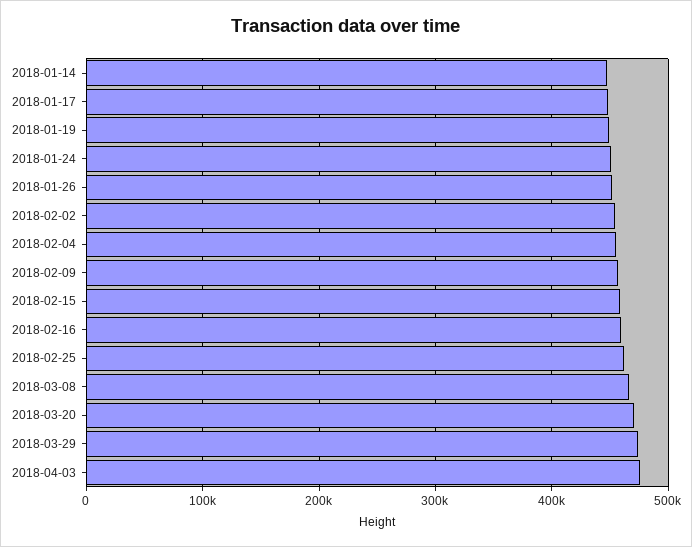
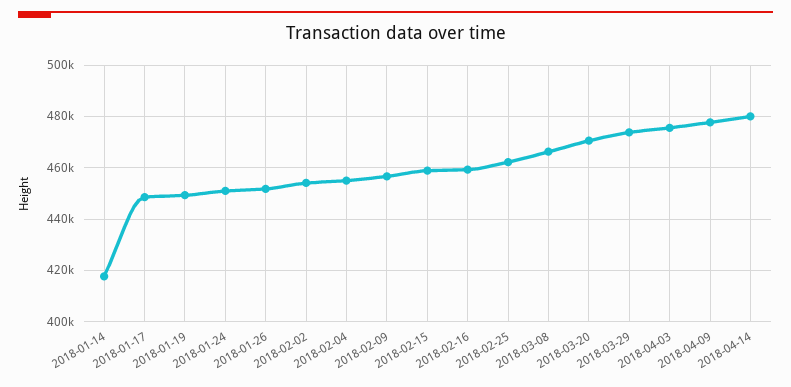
2018-01-14: 450000 -> 417500
2018-04-09: none -> 477500
2018-04-14: none -> 480000

